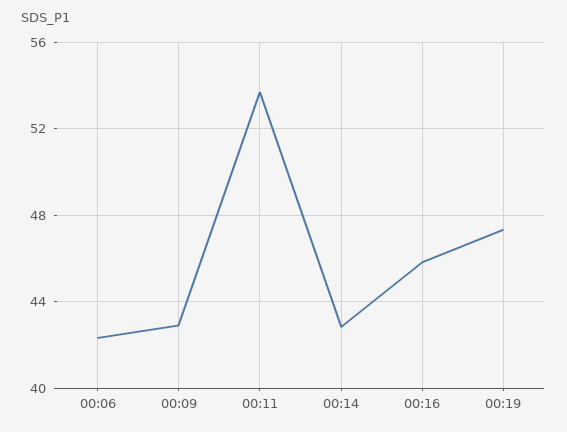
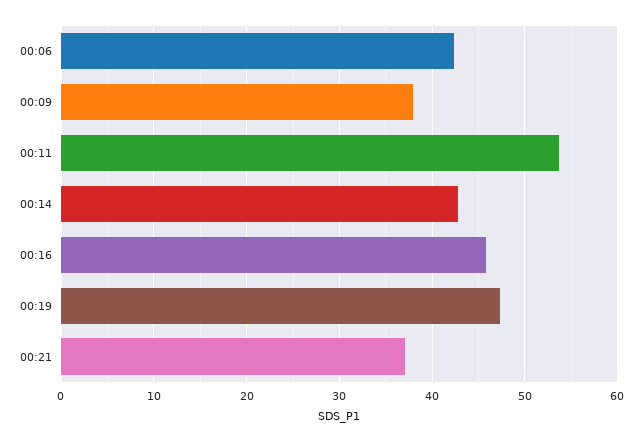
00:09: 43 -> 38
00:21: none -> 37

